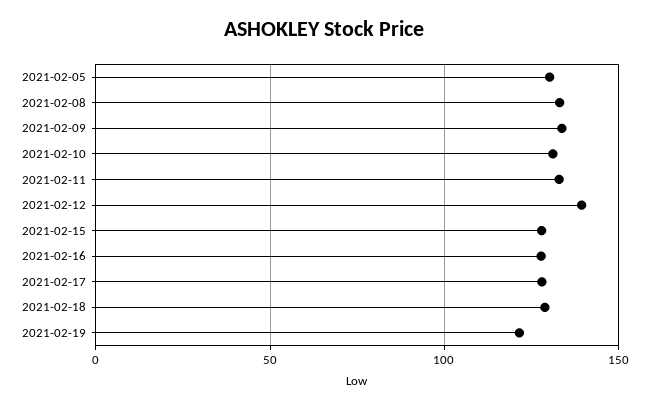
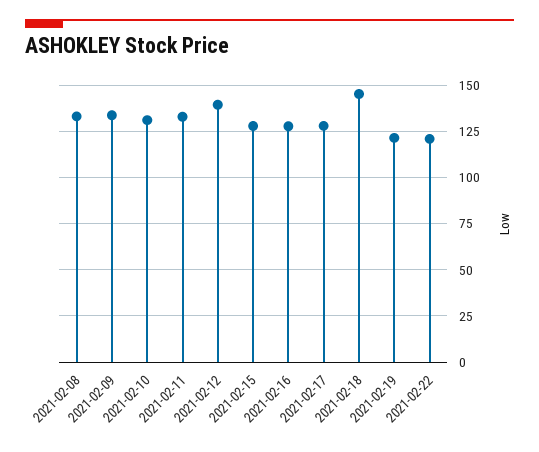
2021-02-05: 130 -> none
2021-02-18: 130 -> 145
2021-02-22: none -> 120

